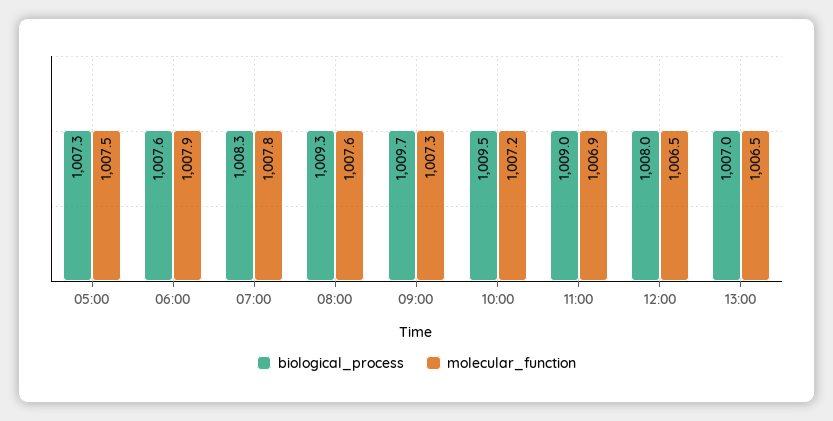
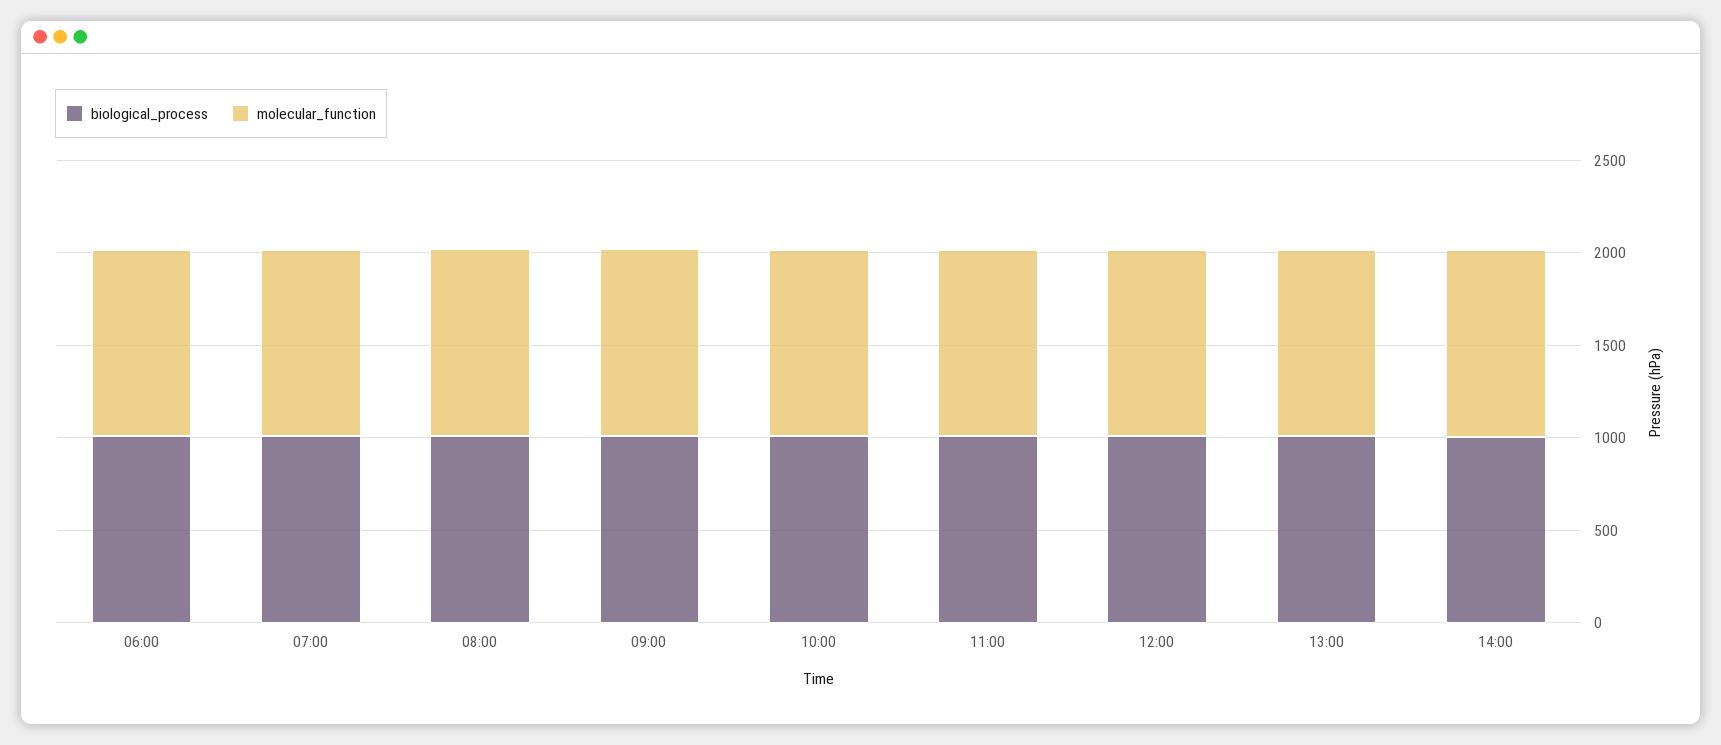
biological_process, 05:00: 1007.3 -> none
molecular_function, 05:00: 1007.5 -> none
biological_process, 14:00: none -> 1000
molecular_function, 14:00: none -> 1000

